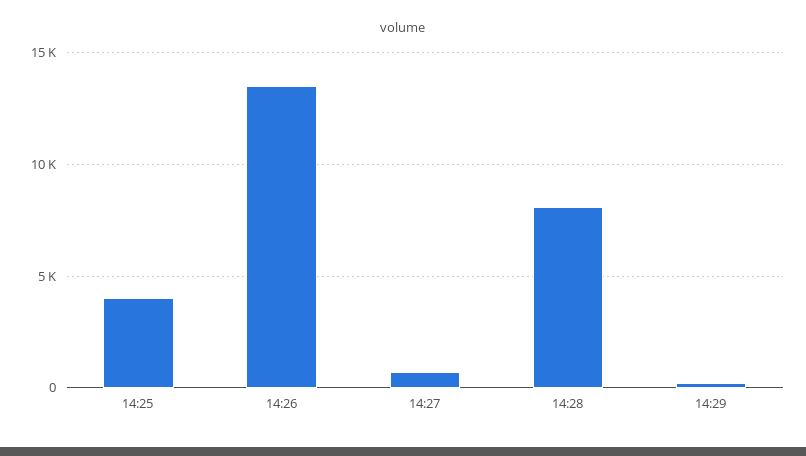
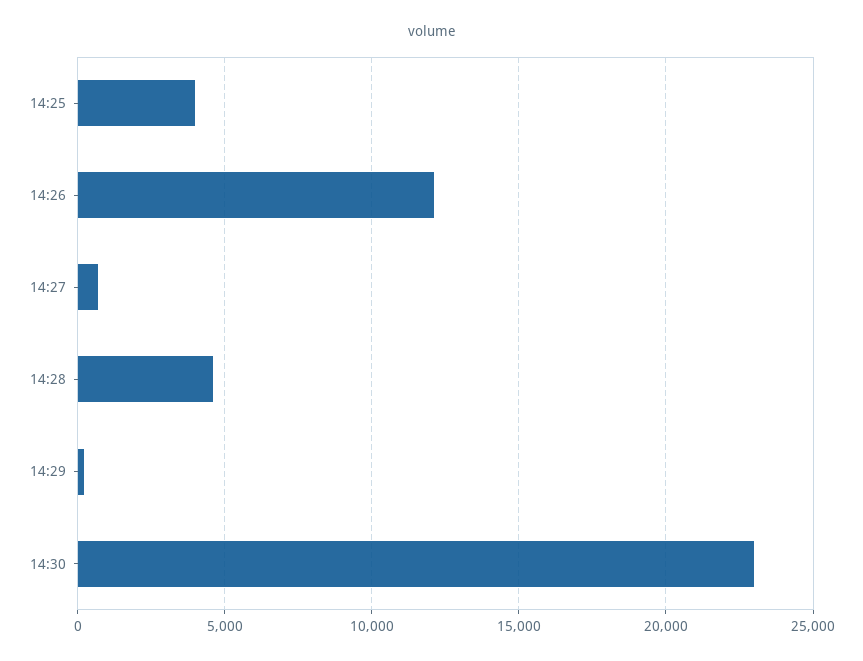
14:26: 13500 -> 12000
14:28: 8000 -> 4500
14:30: none -> 23000

